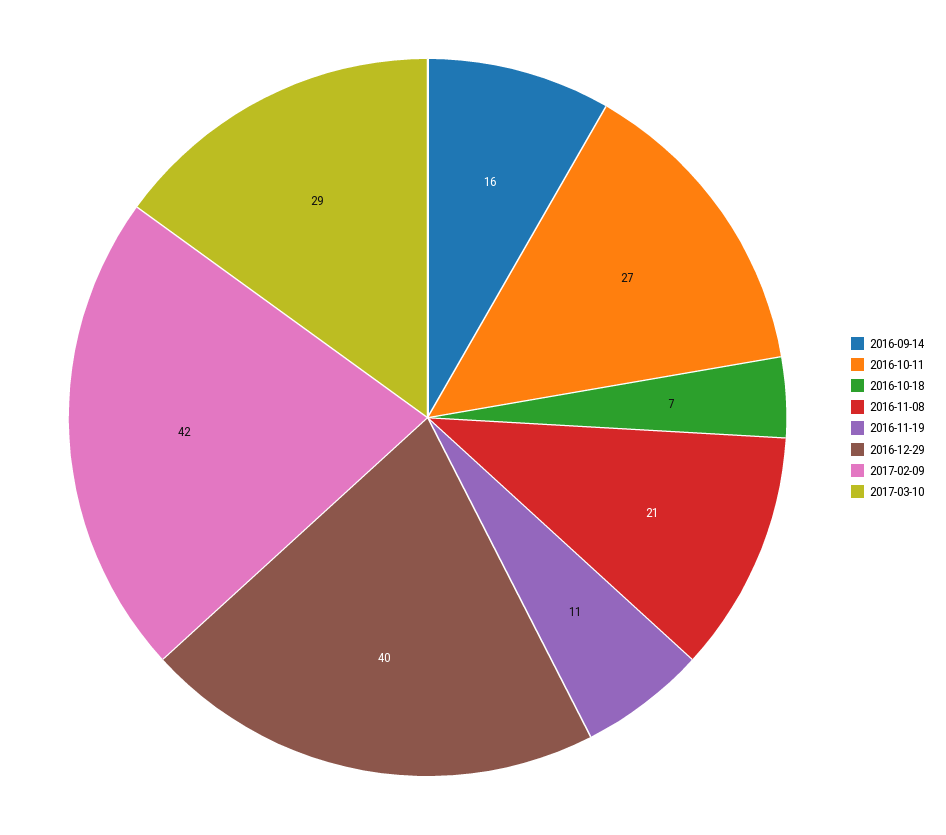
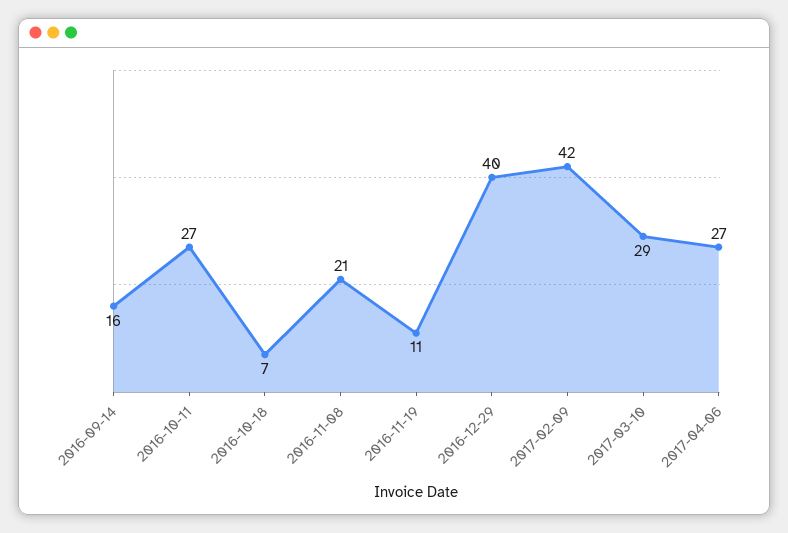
2017-04-06: none -> 27

